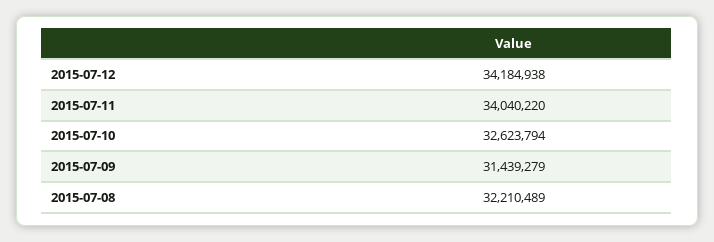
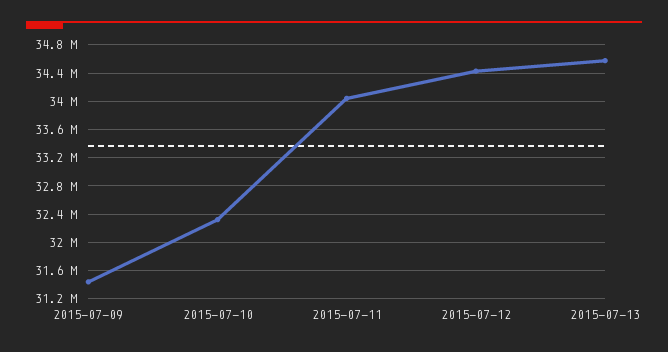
2015-07-12: 34184938 -> 34400000
2015-07-10: 32623794 -> 32300000
2015-07-08: 32210489 -> none
2015-07-13: none -> 34600000

